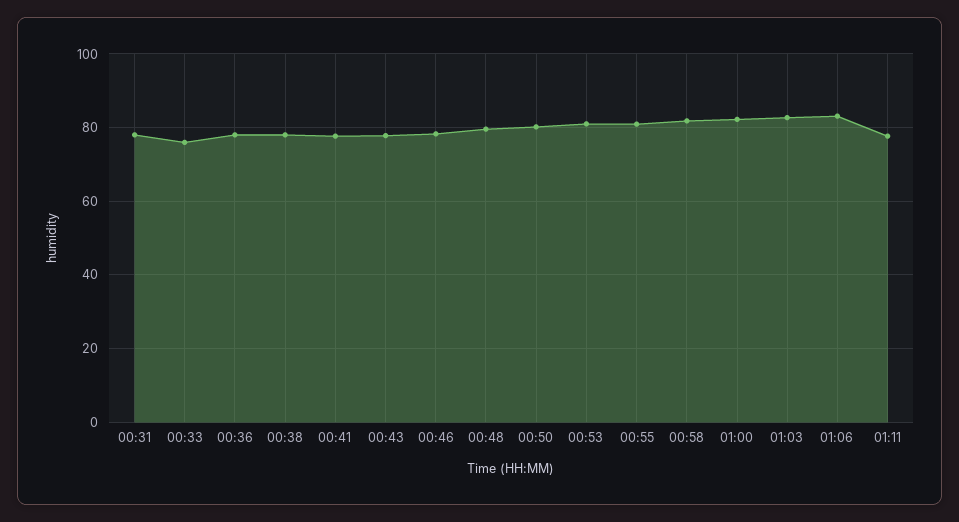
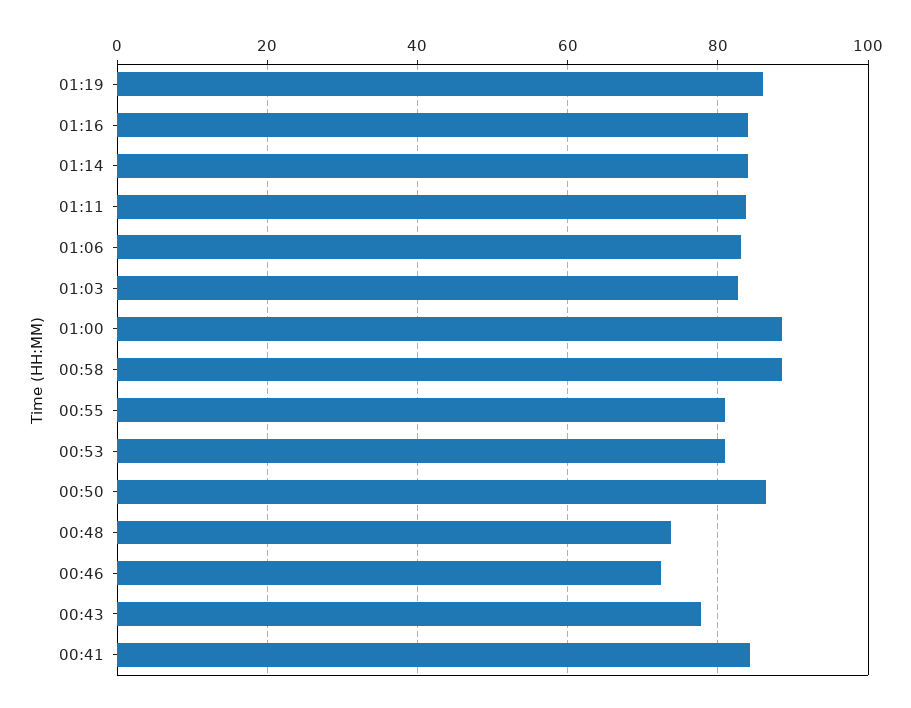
00:31: 78 -> none
00:33: 76 -> none
00:36: 78 -> none
00:38: 78 -> none
00:41: 78 -> 84
00:46: 78 -> 72
00:48: 80 -> 74
00:50: 80 -> 86
00:58: 82 -> 88
01:00: 82 -> 88
01:11: 78 -> 84
01:19: none -> 86
01:16: none -> 84
01:14: none -> 84

